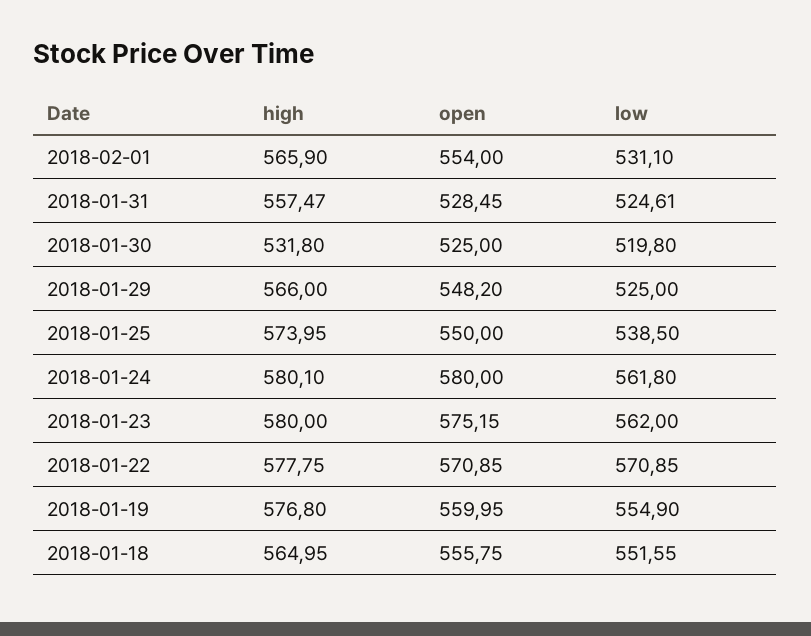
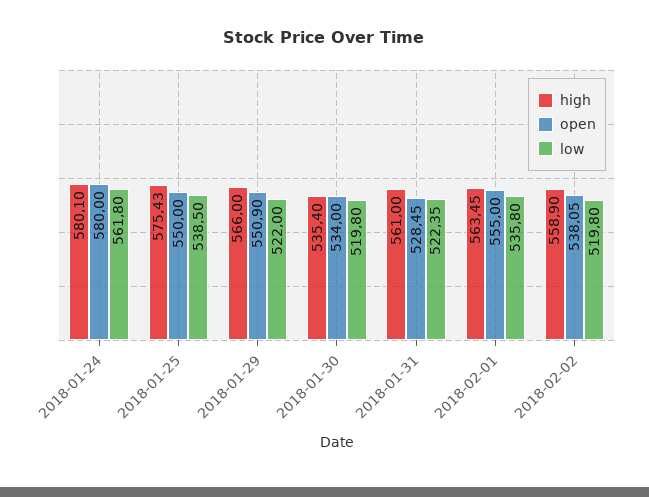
high, 2018-02-01: 565.9 -> 563.45
open, 2018-02-01: 554 -> 555
low, 2018-02-01: 531.1 -> 535.8
high, 2018-01-31: 557.47 -> 561
low, 2018-01-31: 524.61 -> 522.35
high, 2018-01-30: 531.8 -> 535.4
open, 2018-01-30: 525 -> 534
open, 2018-01-29: 548.2 -> 550.9
low, 2018-01-29: 525 -> 522
high, 2018-01-25: 573.95 -> 575.43
high, 2018-01-23: 580 -> none
open, 2018-01-23: 575.15 -> none
low, 2018-01-23: 562 -> none
high, 2018-01-22: 577.75 -> none
open, 2018-01-22: 570.85 -> none
low, 2018-01-22: 570.85 -> none
high, 2018-01-19: 576.8 -> none
open, 2018-01-19: 559.95 -> none
low, 2018-01-19: 554.9 -> none
high, 2018-01-18: 564.95 -> none
open, 2018-01-18: 555.75 -> none
low, 2018-01-18: 551.55 -> none
high, 2018-02-02: none -> 558.9
open, 2018-02-02: none -> 538.05
low, 2018-02-02: none -> 519.8

